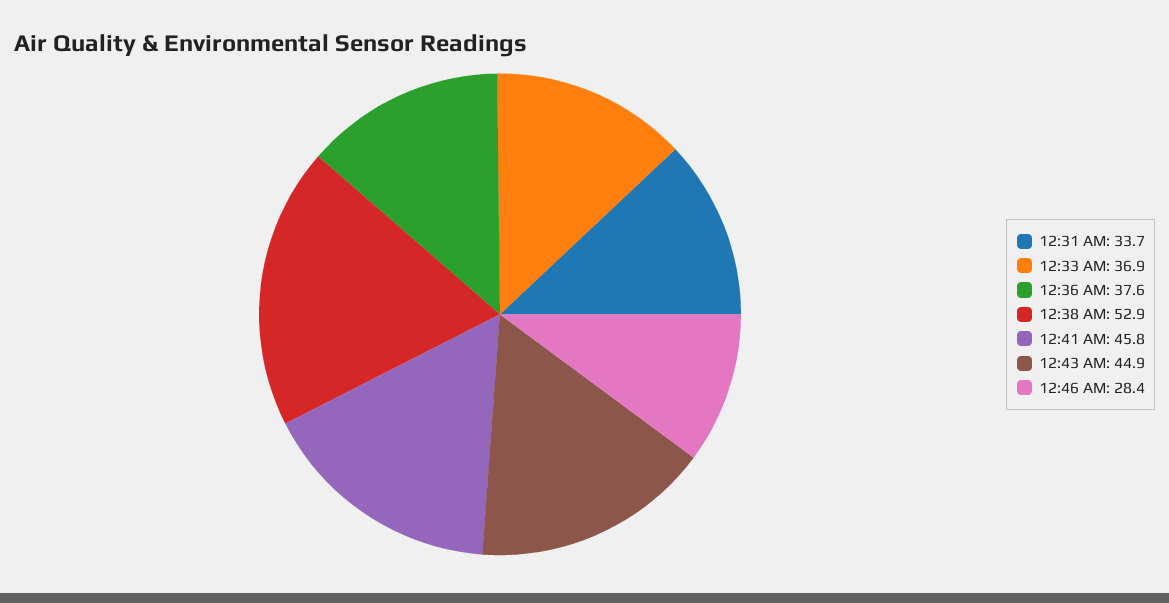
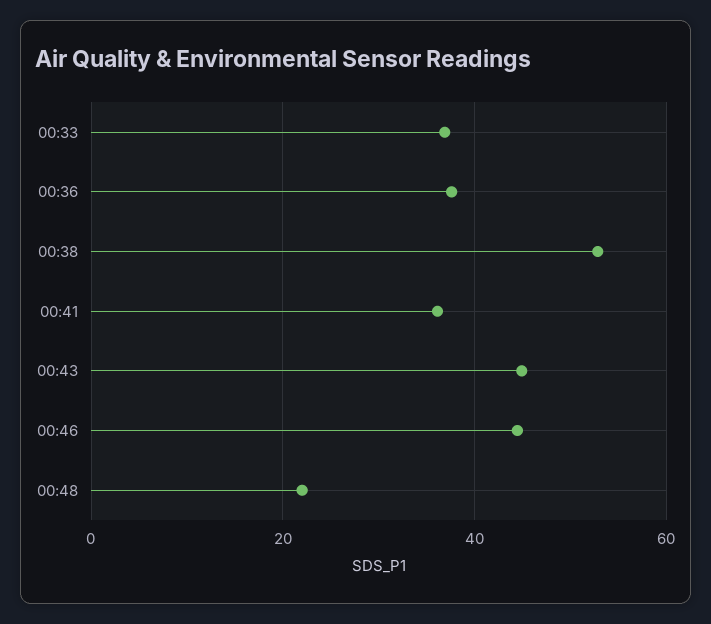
12:31 AM: 33.7 -> none
12:41 AM: 45.8 -> 36
12:46 AM: 28.4 -> 44
00:48: none -> 22

